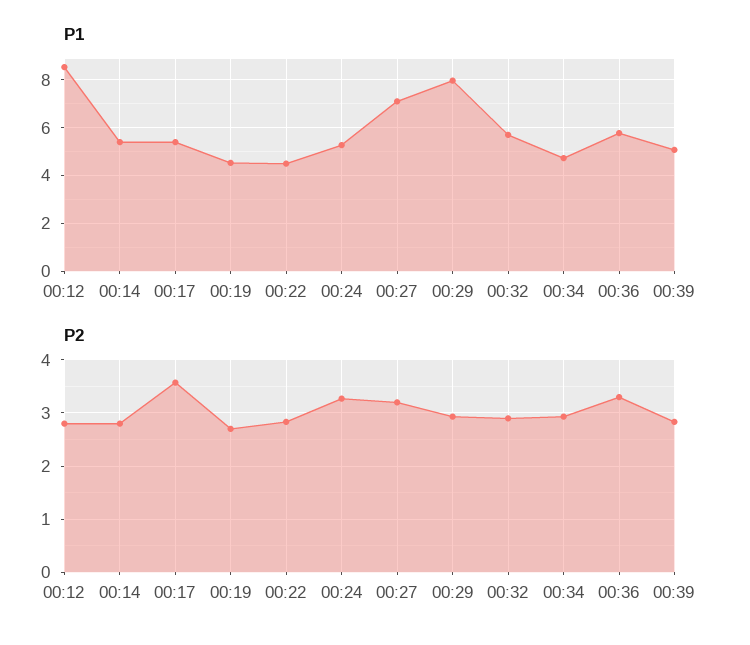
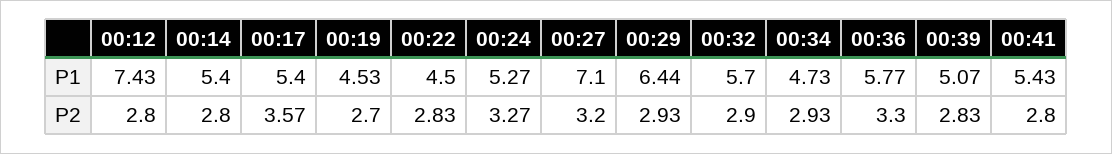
P1, 00:12: 8.5 -> 7.43
P1, 00:29: 8 -> 6.44
P1, 00:41: none -> 5.43
P2, 00:41: none -> 2.8

